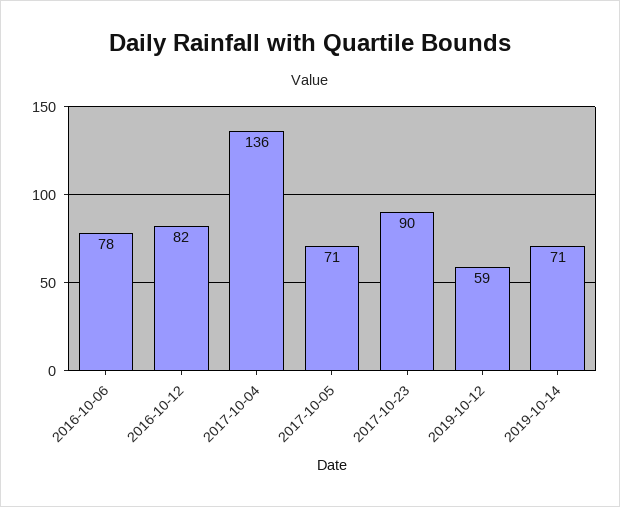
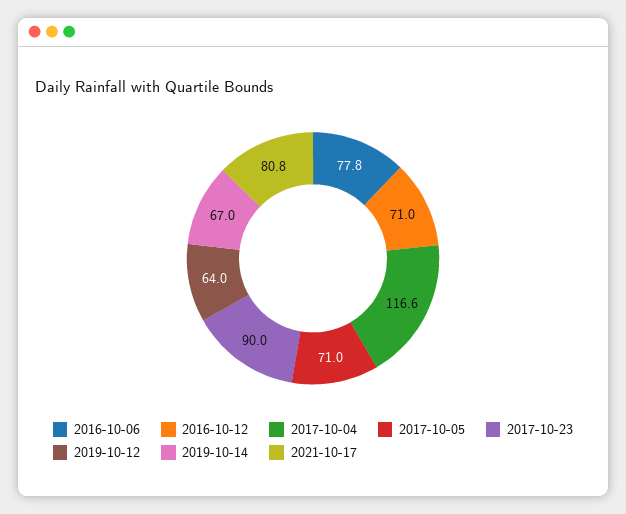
2016-10-12: 82 -> 71
2017-10-04: 136 -> 116.6
2019-10-12: 59 -> 64
2019-10-14: 71 -> 67
2021-10-17: none -> 80.8

